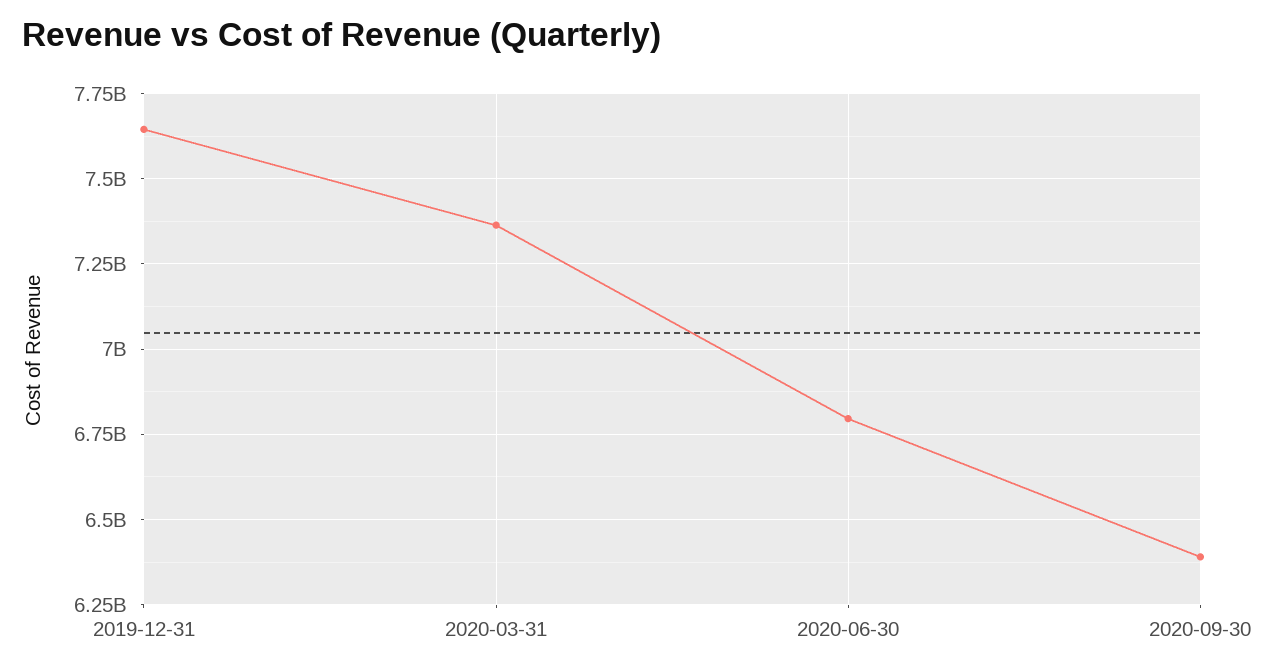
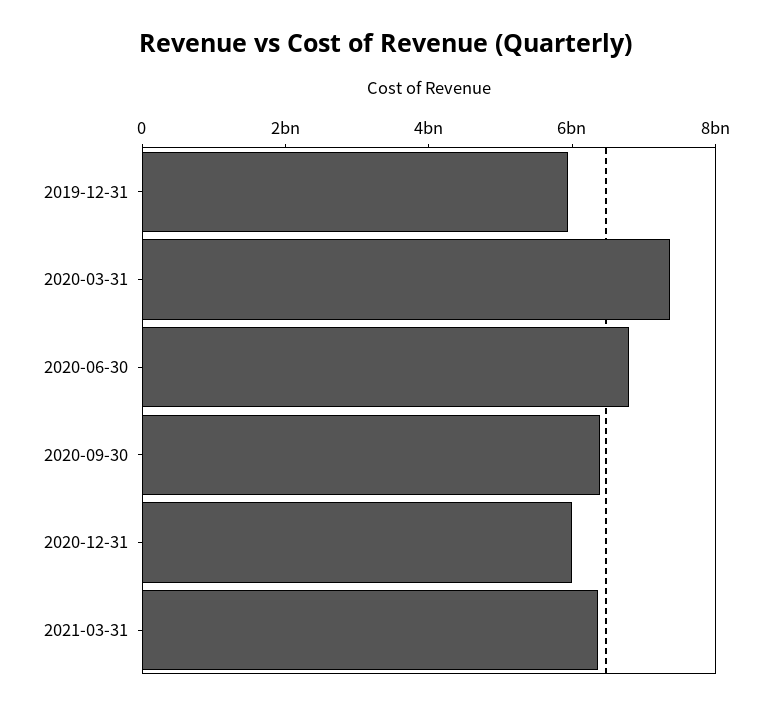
2019-12-31: 7650000000 -> 6000000000
2020-12-31: none -> 6000000000
2021-03-31: none -> 6500000000

